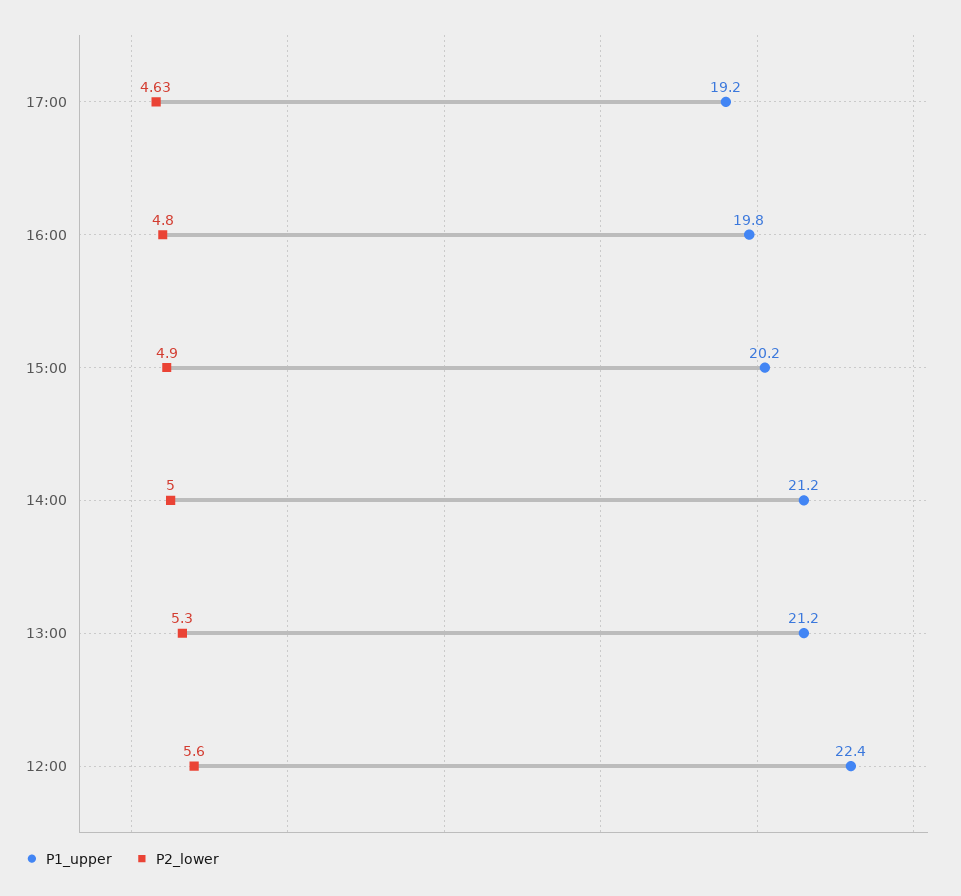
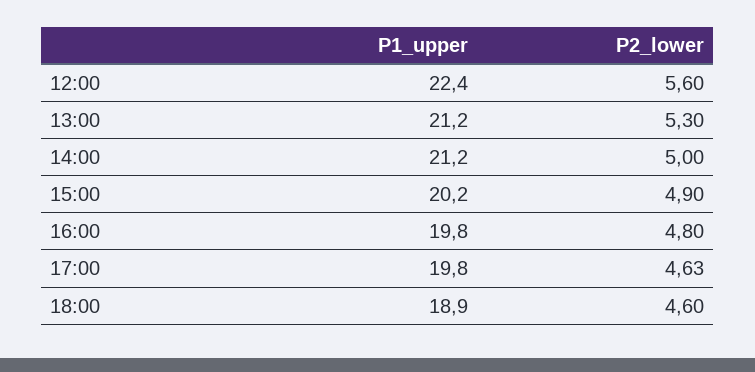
P1_upper, 17:00: 19.2 -> 19.8
P1_upper, 18:00: none -> 18.9
P2_lower, 18:00: none -> 4.6

